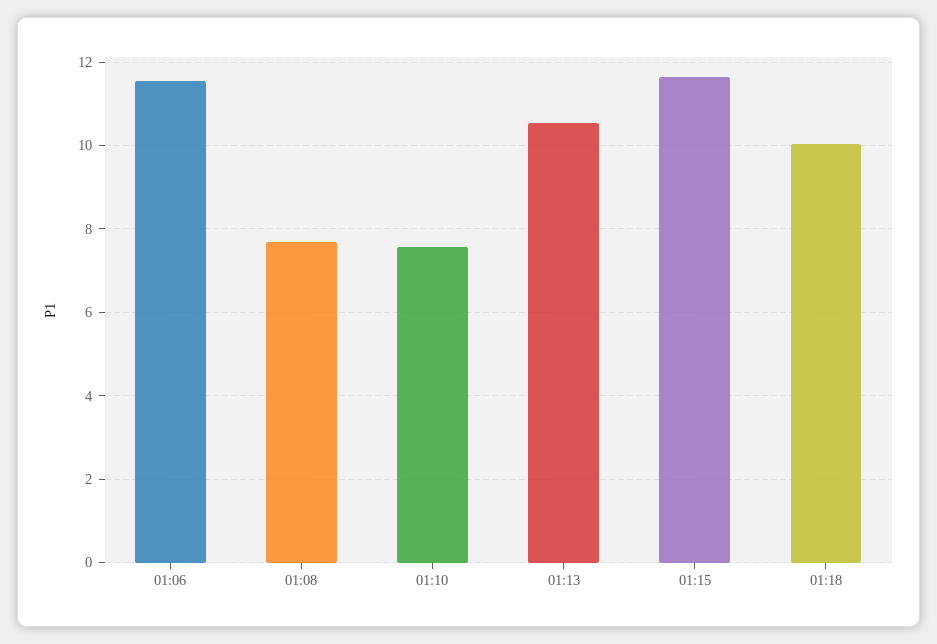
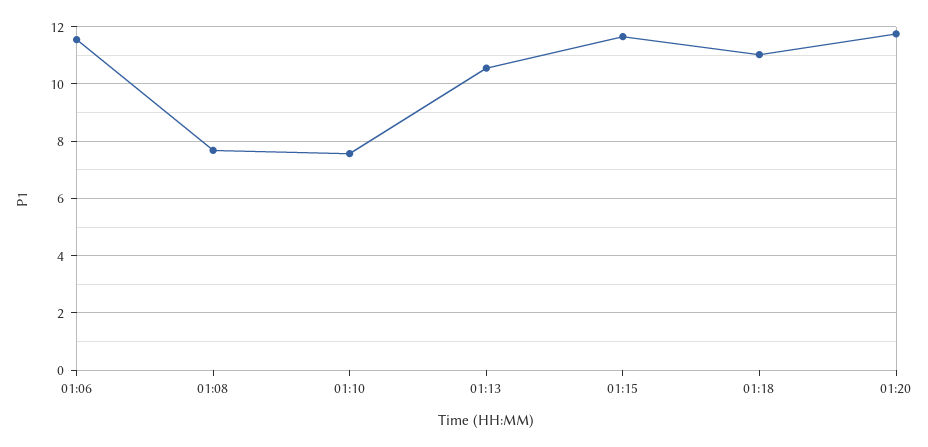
01:18: 10 -> 11
01:20: none -> 11.75

